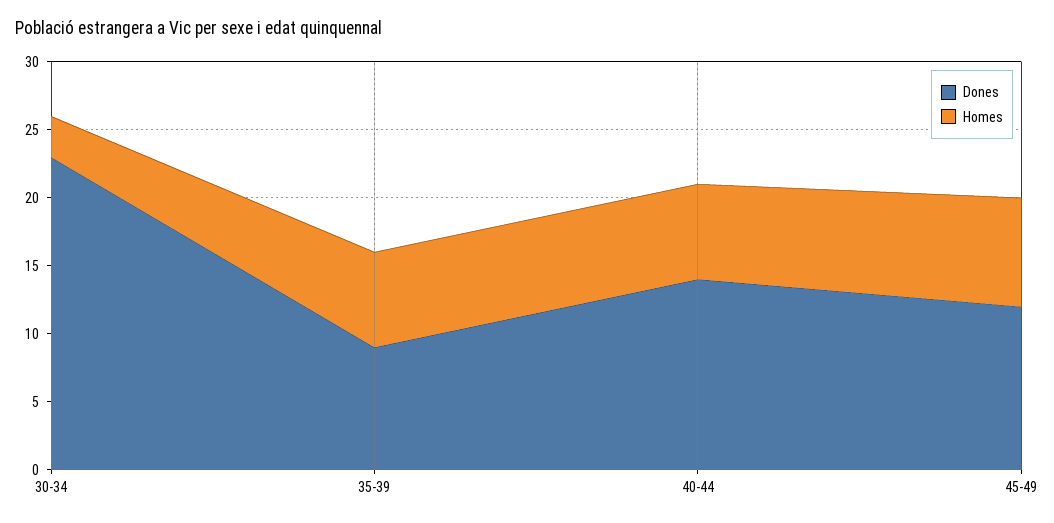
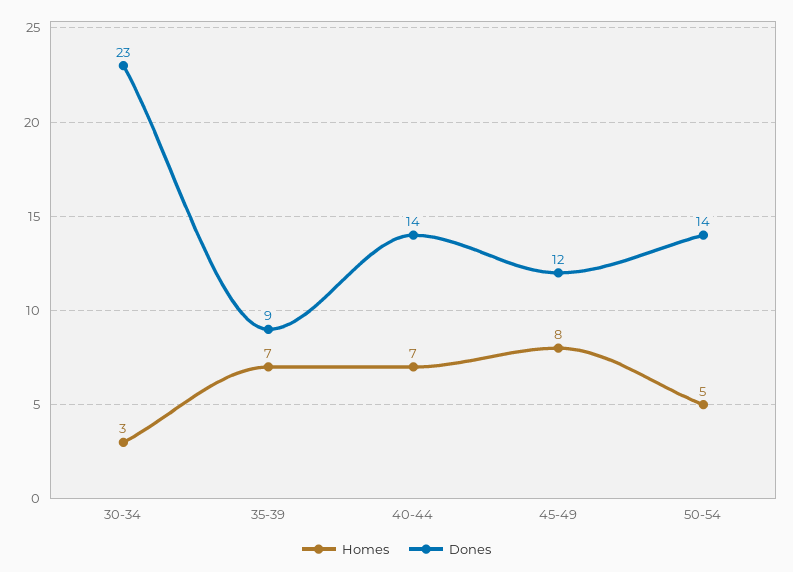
Homes, 50-54: none -> 5
Dones, 50-54: none -> 14

